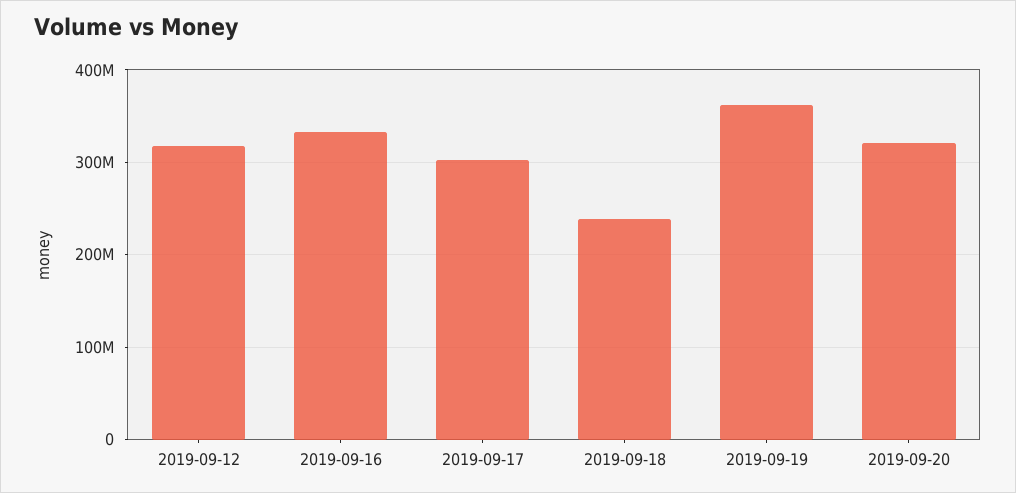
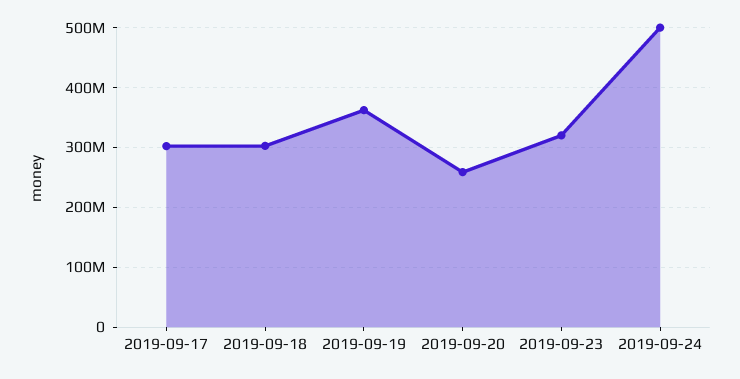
2019-09-12: 320000000 -> none
2019-09-16: 330000000 -> none
2019-09-18: 240000000 -> 300000000
2019-09-20: 320000000 -> 260000000
2019-09-23: none -> 320000000
2019-09-24: none -> 500000000

